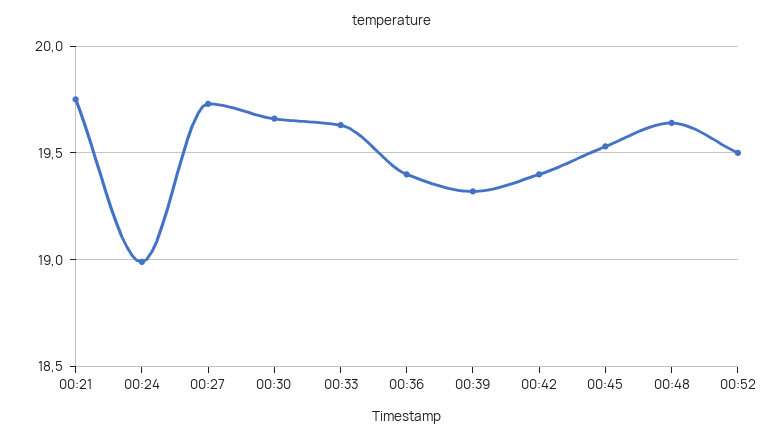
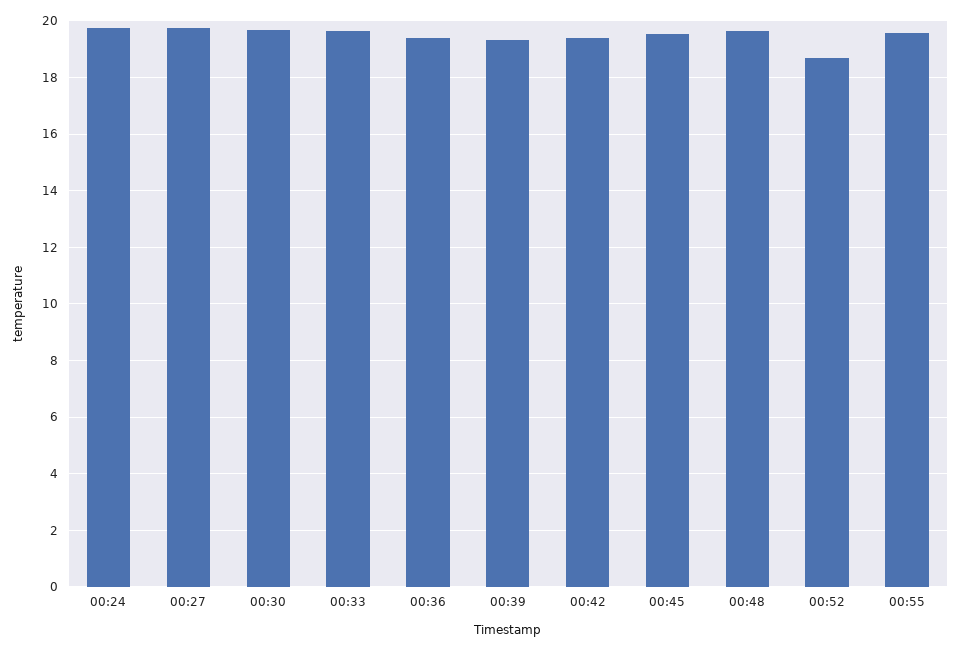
00:21: 19.75 -> none
00:24: 19 -> 19.75
00:52: 19.5 -> 18.75
00:55: none -> 19.5

